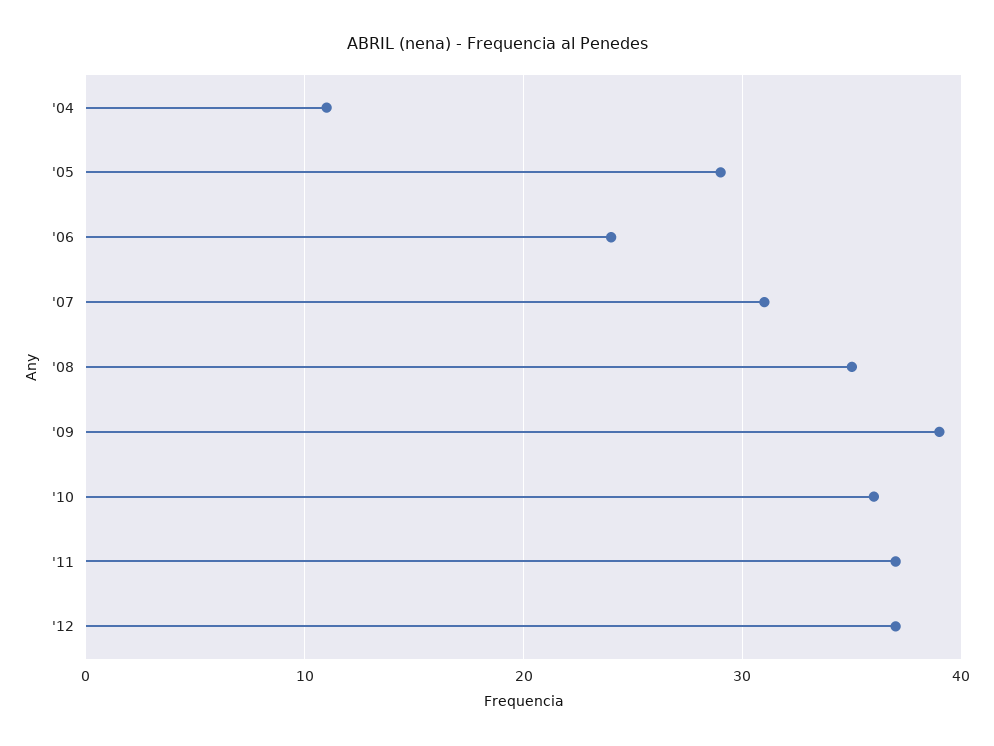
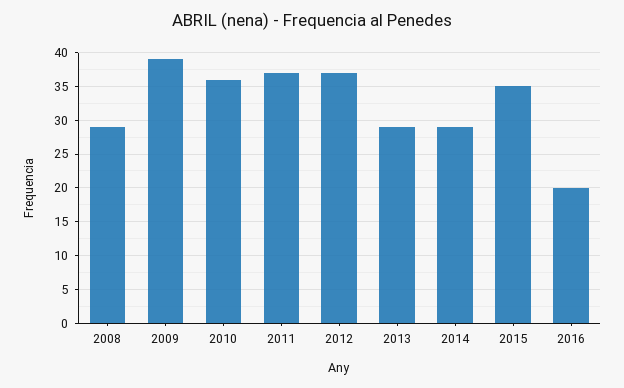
'04: 11 -> none
'05: 29 -> none
'06: 24 -> none
'07: 31 -> none
'08: 35 -> 29
2013: none -> 29
2014: none -> 29
2015: none -> 35
2016: none -> 20

